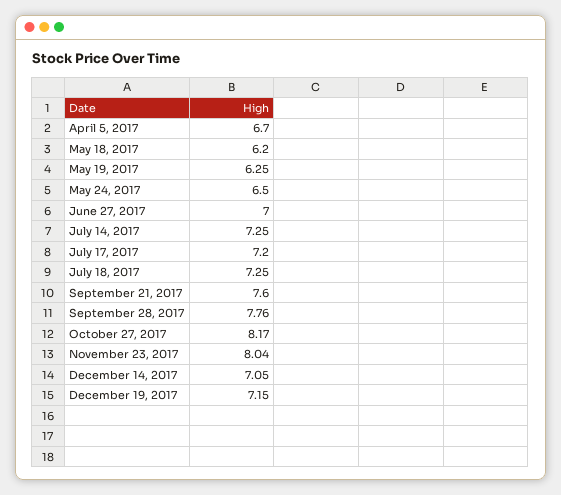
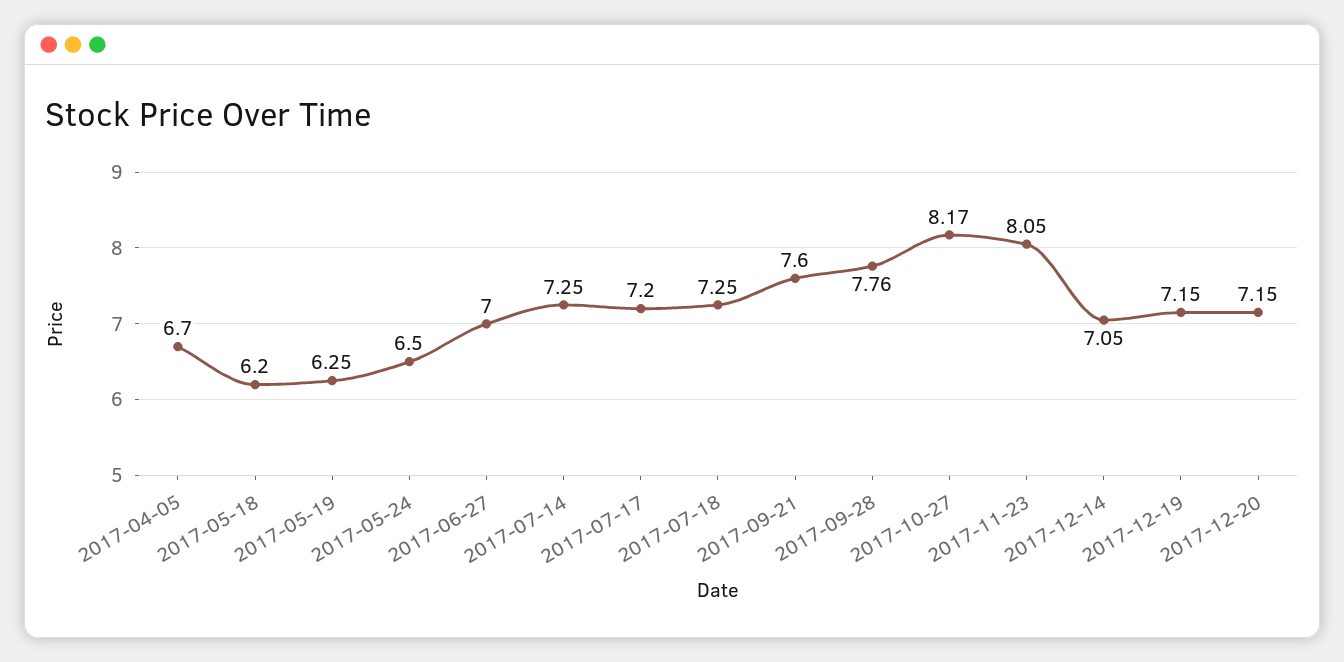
November 23, 2017: 8.04 -> 8.05
2017-12-20: none -> 7.15

